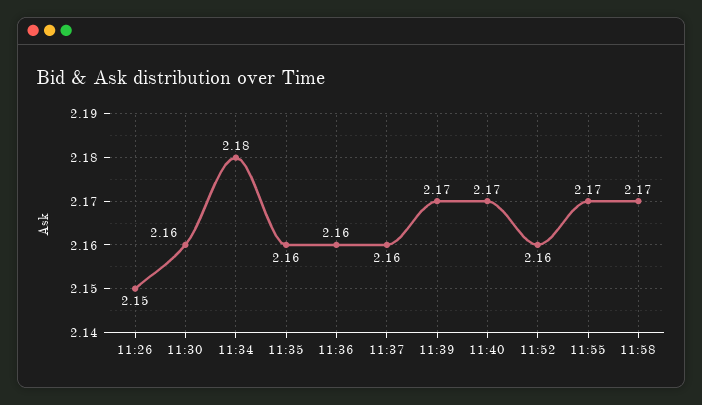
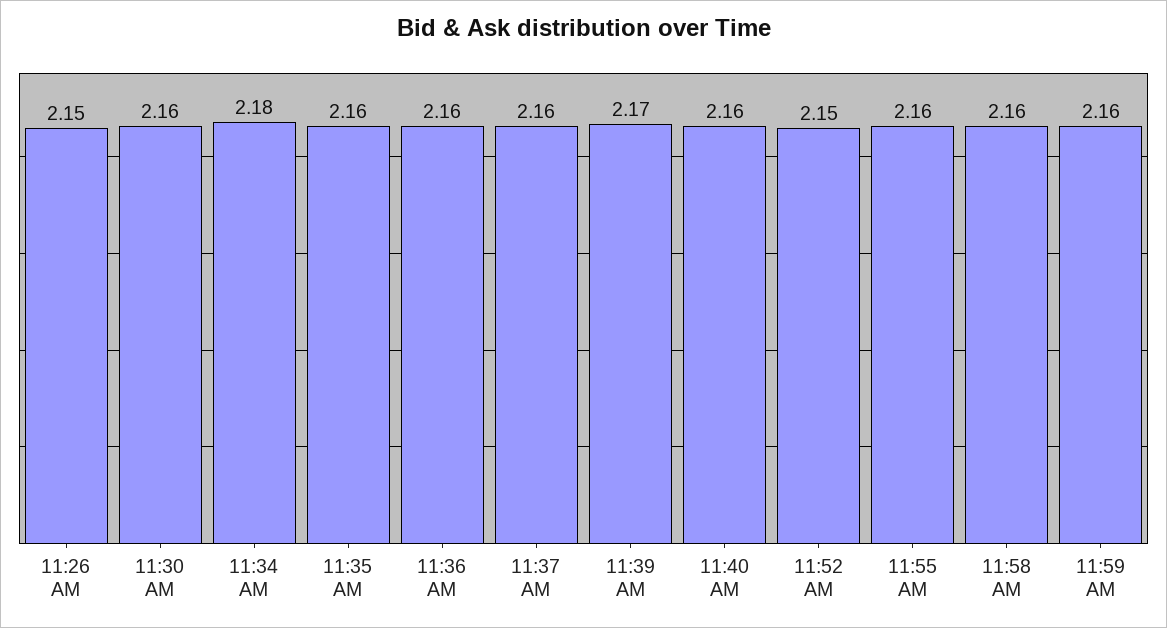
11:40: 2.17 -> 2.16
11:52: 2.16 -> 2.15
11:55: 2.17 -> 2.16
11:58: 2.17 -> 2.16
11:59 AM: none -> 2.16

